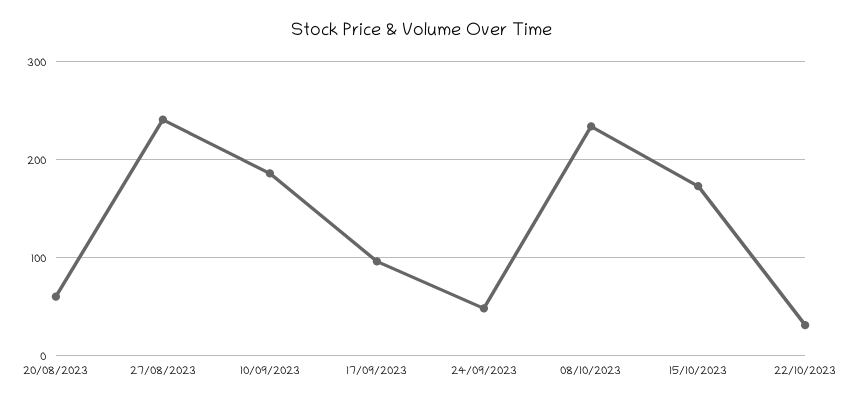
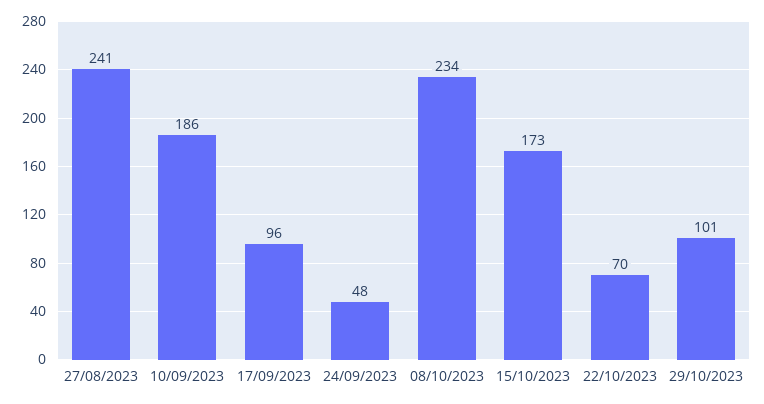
20/08/2023: 60 -> none
22/10/2023: 30 -> 70
29/10/2023: none -> 101

